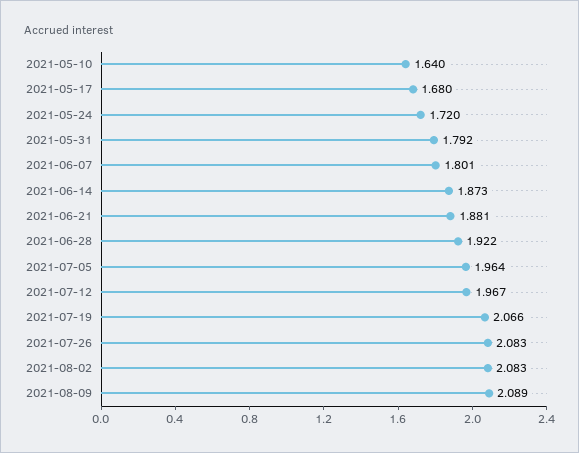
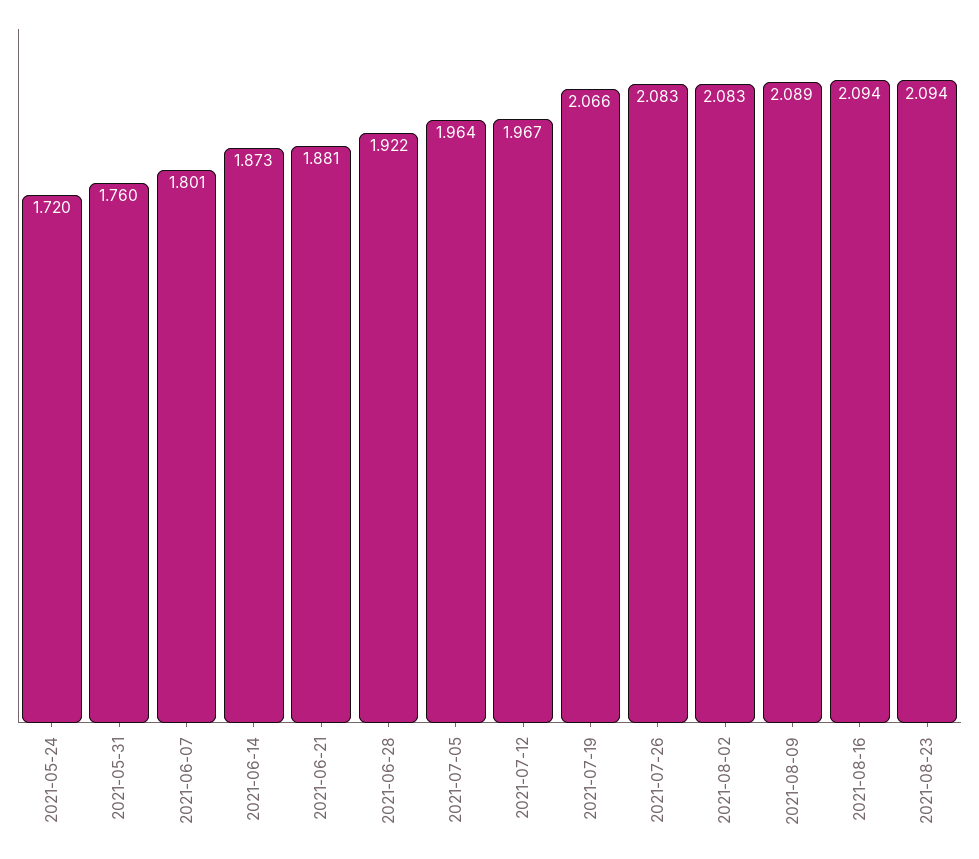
2021-05-10: 1.64 -> none
2021-05-17: 1.68 -> none
2021-05-31: 1.792 -> 1.76
2021-08-16: none -> 2.094
2021-08-23: none -> 2.094

